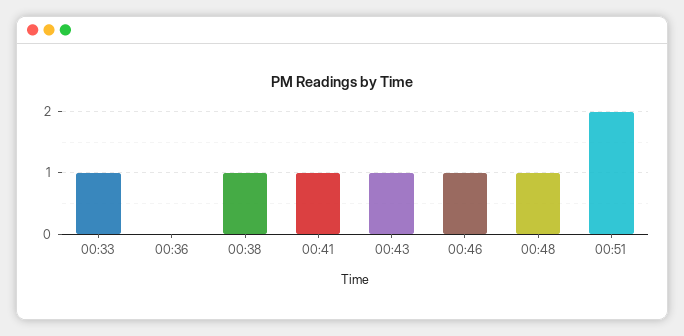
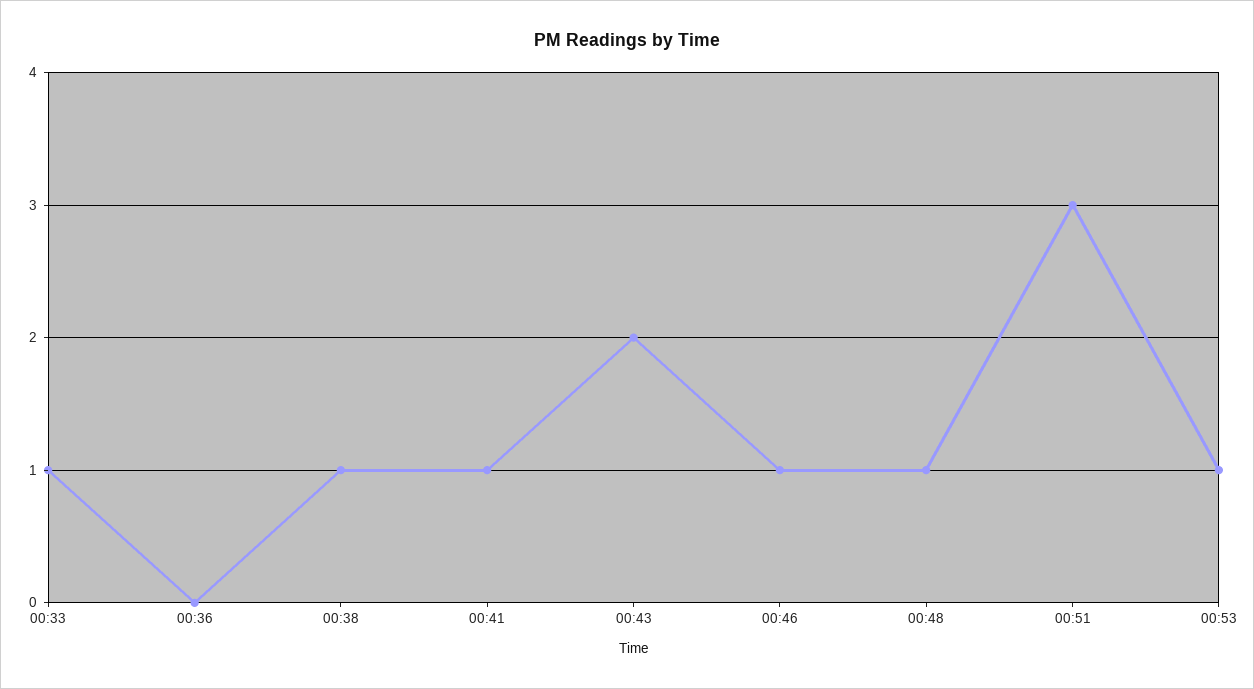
00:43: 1 -> 2
00:51: 2 -> 3
00:53: none -> 1

